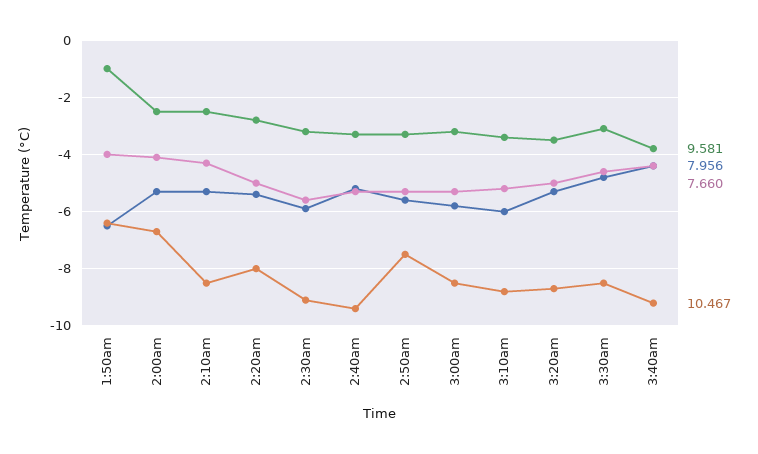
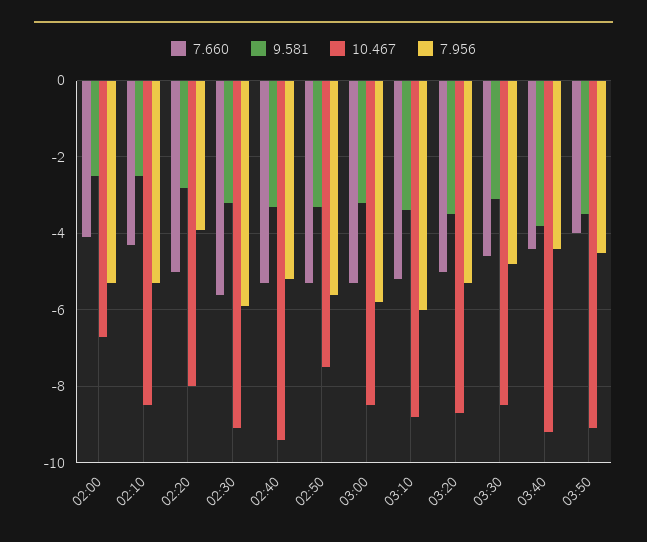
9.581, 1:50am: -1 -> none
7.956, 1:50am: -6.5 -> none
7.660, 1:50am: -4 -> none
10.467, 1:50am: -6.5 -> none
7.956, 2:20am: -5.5 -> -4
7.660, 03:50: none -> -4
9.581, 03:50: none -> -3.5
10.467, 03:50: none -> -9
7.956, 03:50: none -> -4.5

